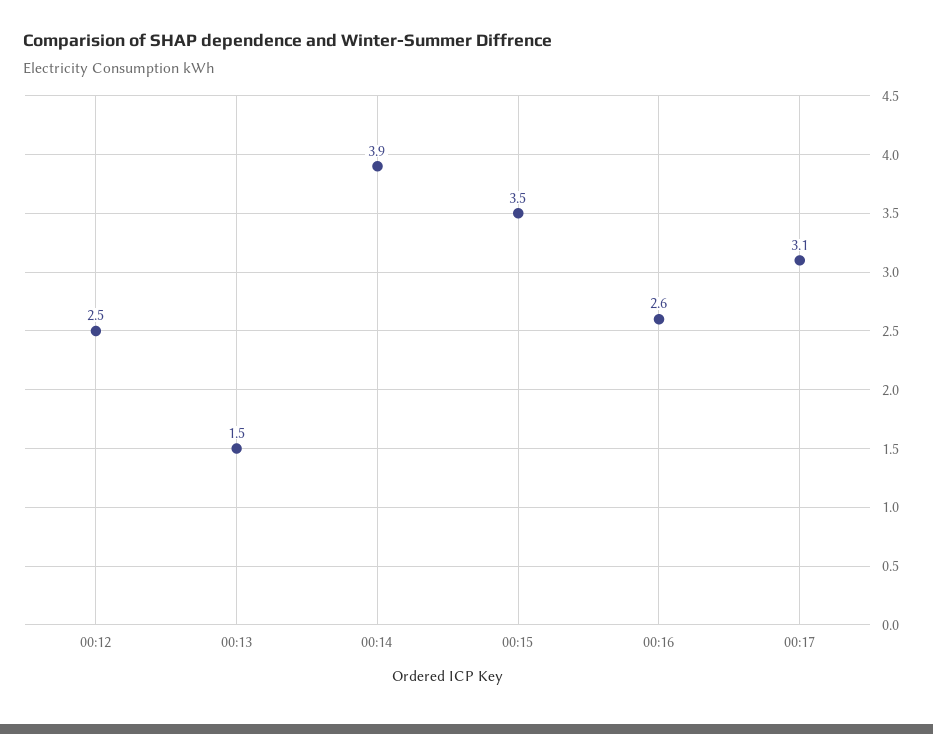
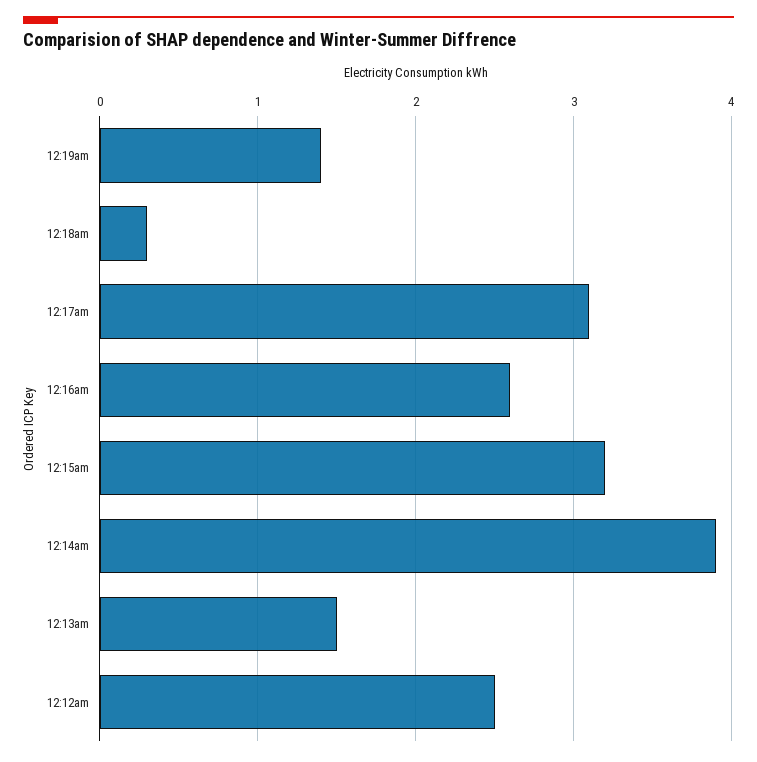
00:15: 3.5 -> 3.2
12:19am: none -> 1.4
12:18am: none -> 0.3

